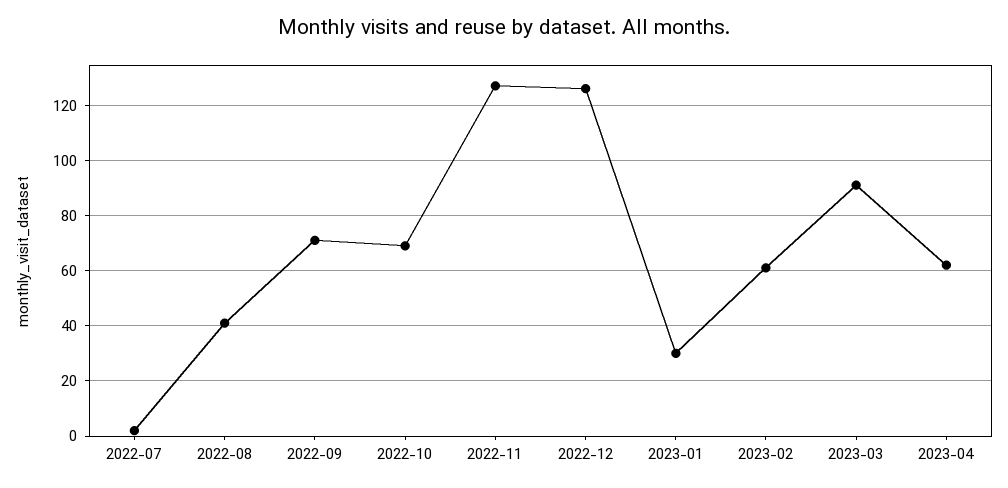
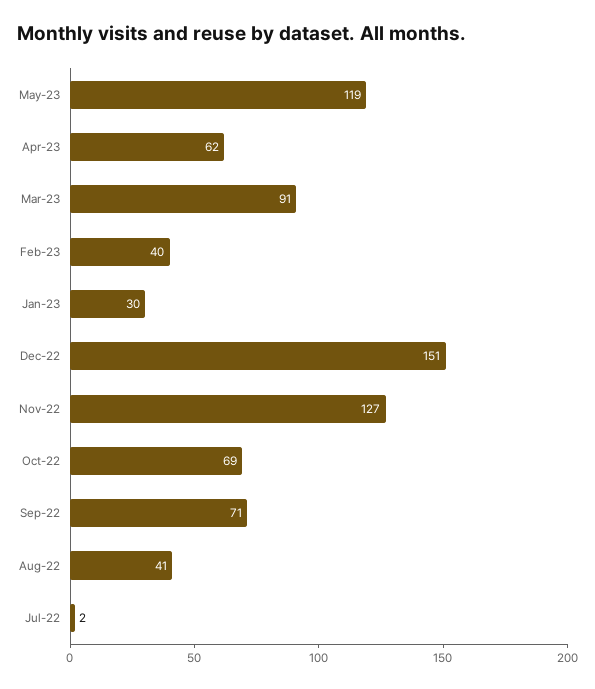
2022-12: 125 -> 151
2023-02: 60 -> 40
May-23: none -> 119

